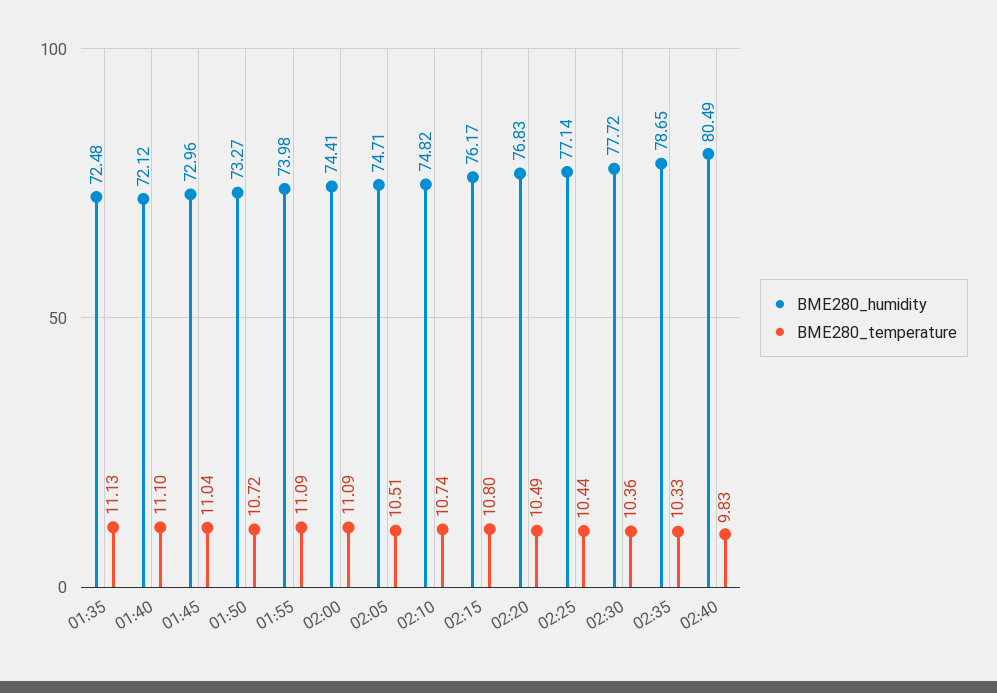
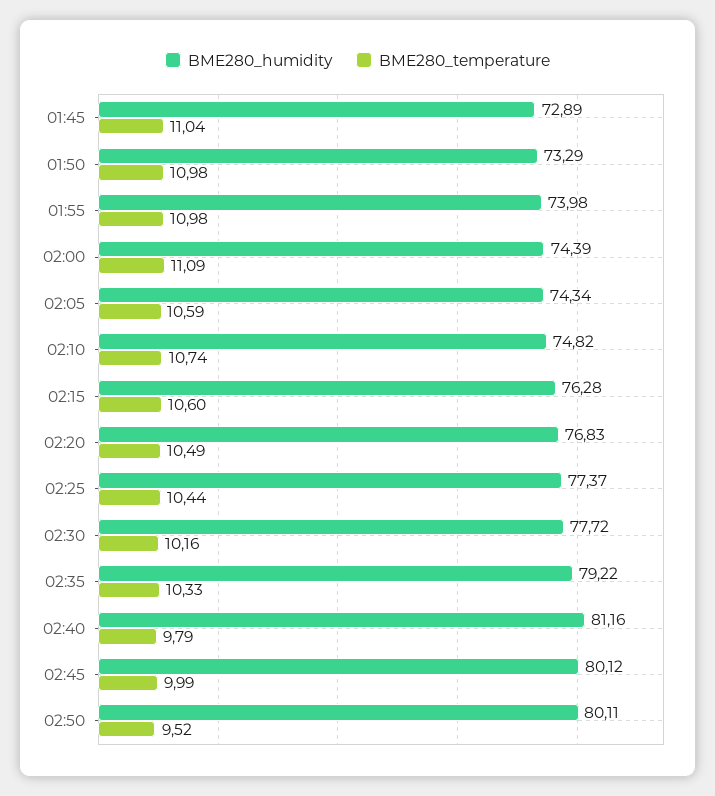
BME280_humidity, 01:35: 72.48 -> none
BME280_temperature, 01:35: 11.13 -> none
BME280_humidity, 01:40: 72.12 -> none
BME280_temperature, 01:40: 11.1 -> none
BME280_humidity, 01:45: 72.96 -> 72.89
BME280_humidity, 01:50: 73.27 -> 73.29
BME280_temperature, 01:50: 10.72 -> 10.98
BME280_temperature, 01:55: 11.09 -> 10.98
BME280_humidity, 02:00: 74.41 -> 74.39
BME280_humidity, 02:05: 74.71 -> 74.34
BME280_temperature, 02:05: 10.51 -> 10.59
BME280_humidity, 02:15: 76.17 -> 76.28
BME280_temperature, 02:15: 10.8 -> 10.6
BME280_humidity, 02:25: 77.14 -> 77.37
BME280_temperature, 02:30: 10.36 -> 10.16
BME280_humidity, 02:35: 78.65 -> 79.22
BME280_humidity, 02:40: 80.49 -> 81.16
BME280_temperature, 02:40: 9.83 -> 9.79
BME280_humidity, 02:45: none -> 80.12
BME280_temperature, 02:45: none -> 9.99
BME280_humidity, 02:50: none -> 80.11
BME280_temperature, 02:50: none -> 9.52

